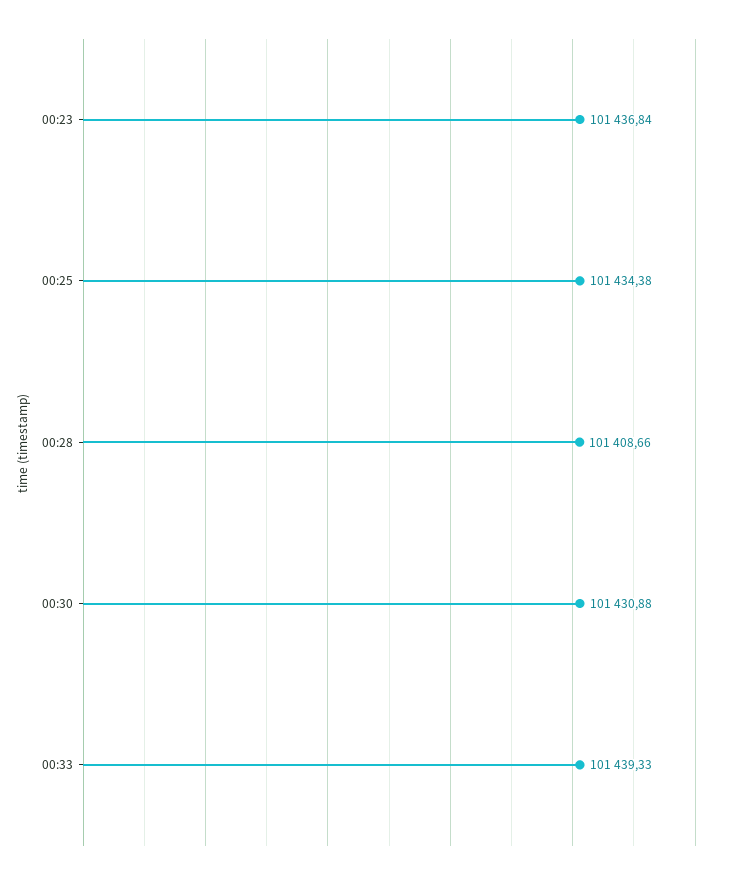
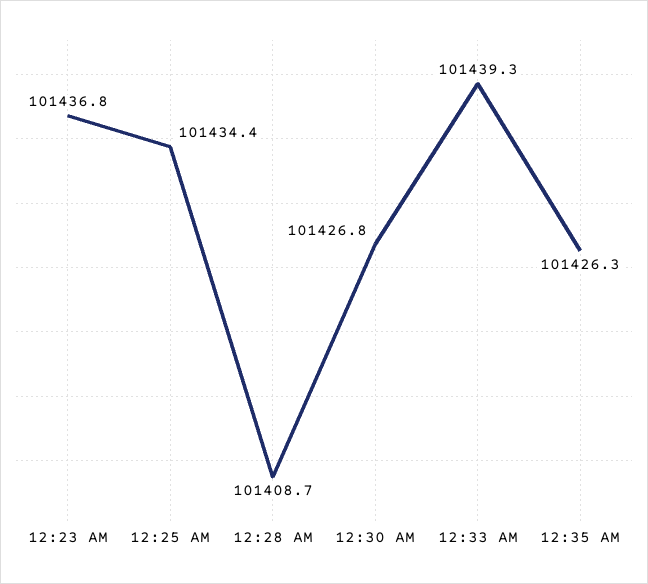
00:30: 101430.88 -> 101426.8
12:35 AM: none -> 101426.3

